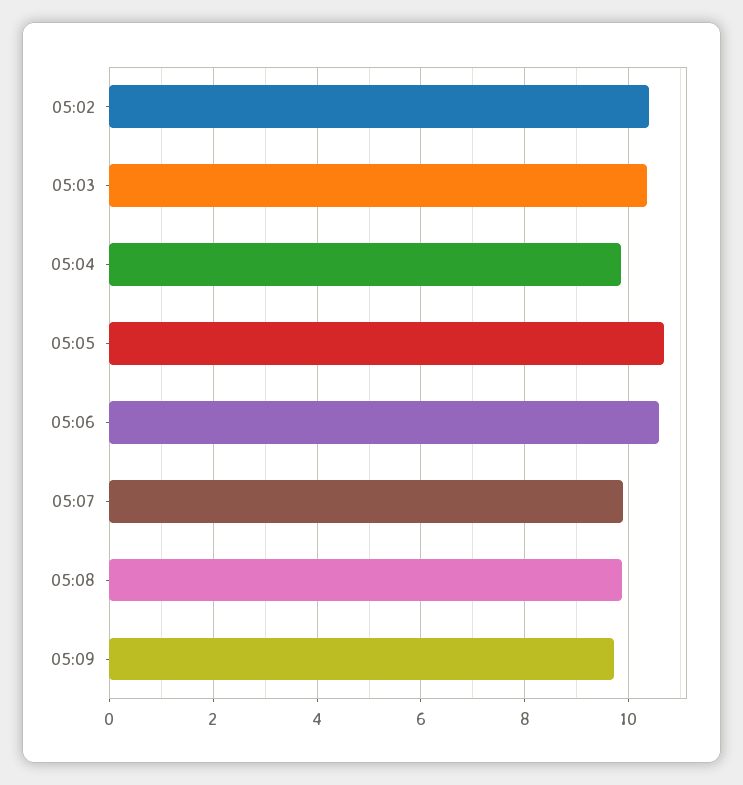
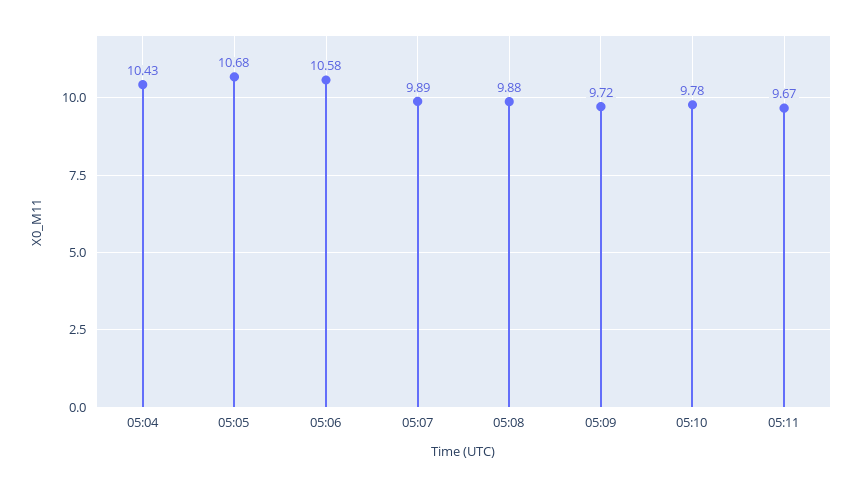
05:02: 10.4 -> none
05:03: 10.4 -> none
05:04: 9.8 -> 10.43
05:10: none -> 9.78
05:11: none -> 9.67

